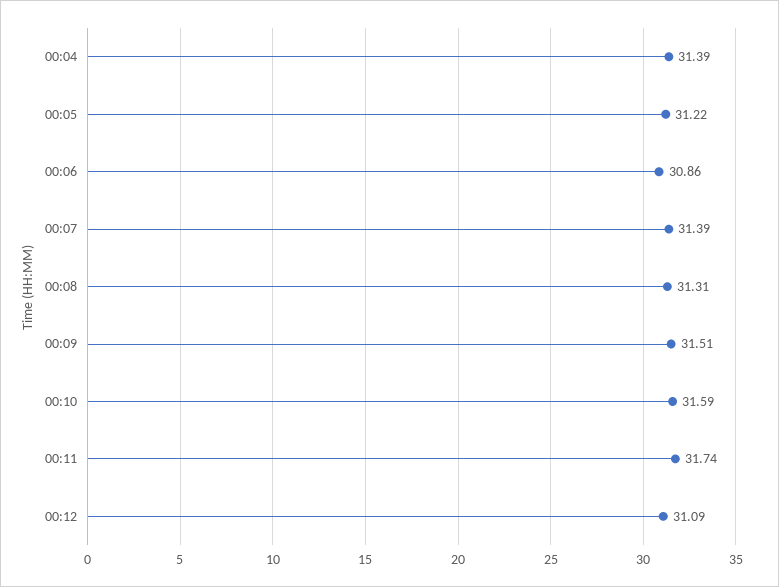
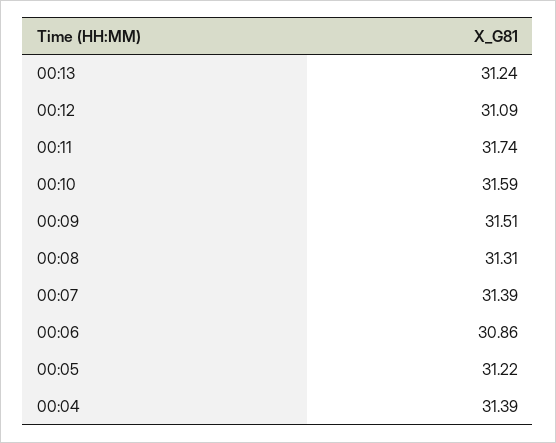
00:13: none -> 31.24

